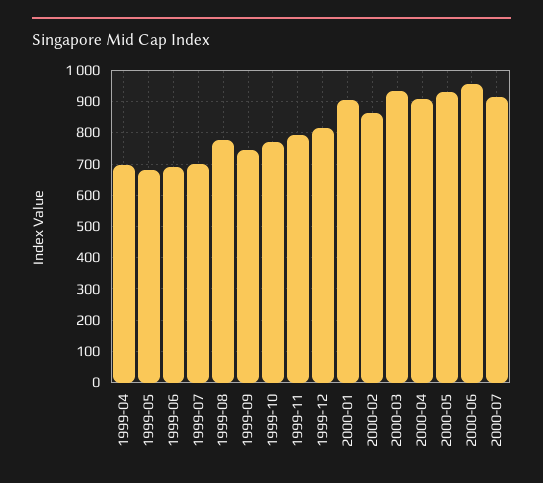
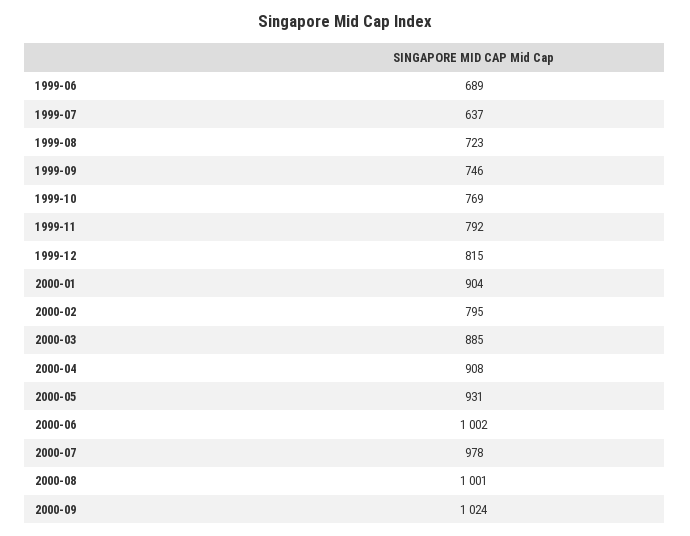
1999-04: 700 -> none
1999-05: 680 -> none
1999-07: 700 -> 637
1999-08: 780 -> 723
2000-02: 860 -> 795
2000-03: 940 -> 885
2000-06: 960 -> 1002
2000-07: 920 -> 978
2000-08: none -> 1001
2000-09: none -> 1024

